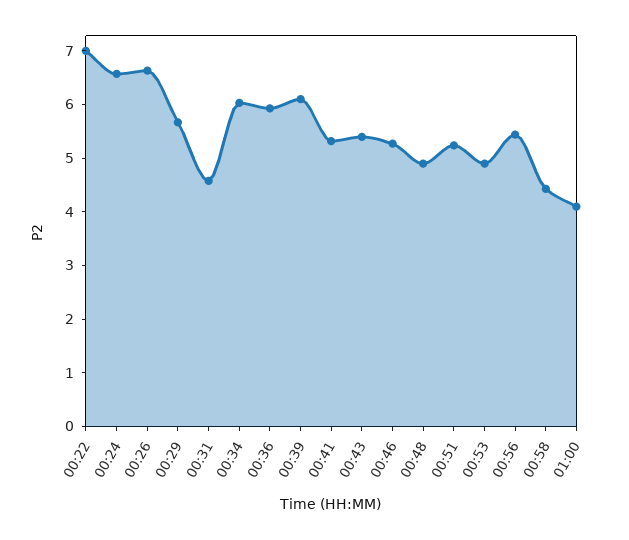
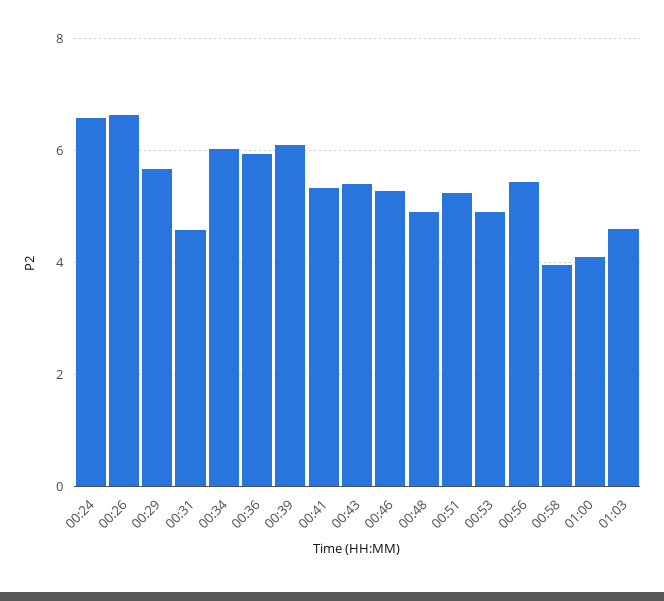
00:22: 7 -> none
00:58: 4.4 -> 4
01:03: none -> 4.6

